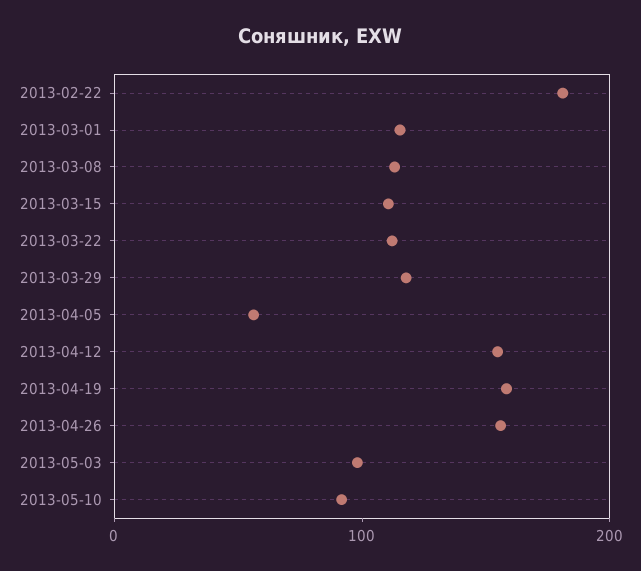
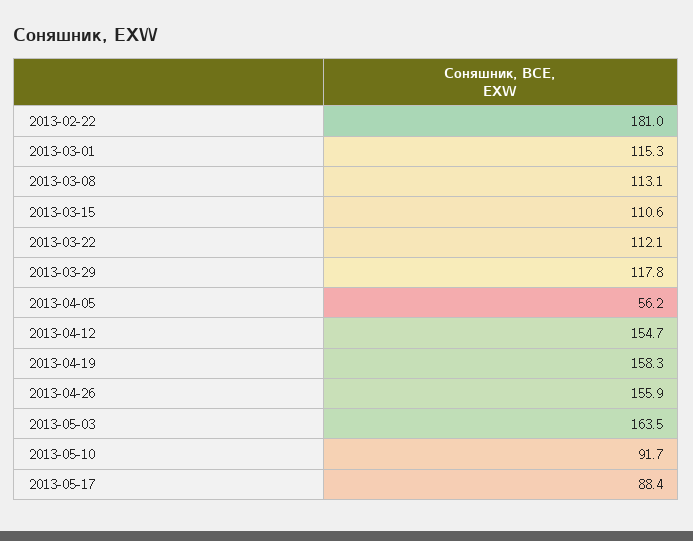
2013-05-03: 100 -> 163.5
2013-05-17: none -> 88.4

